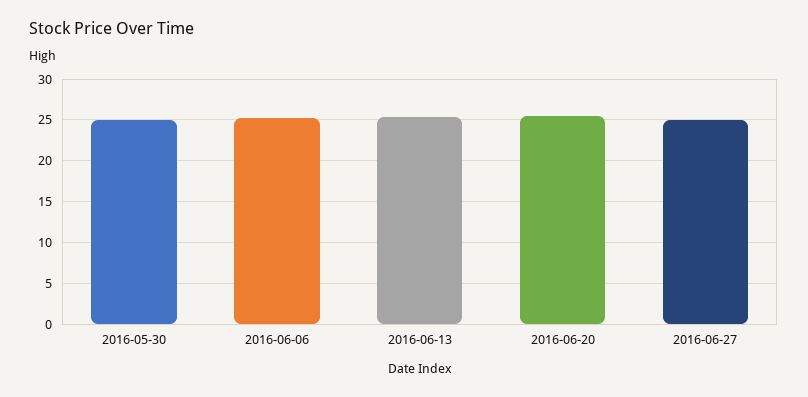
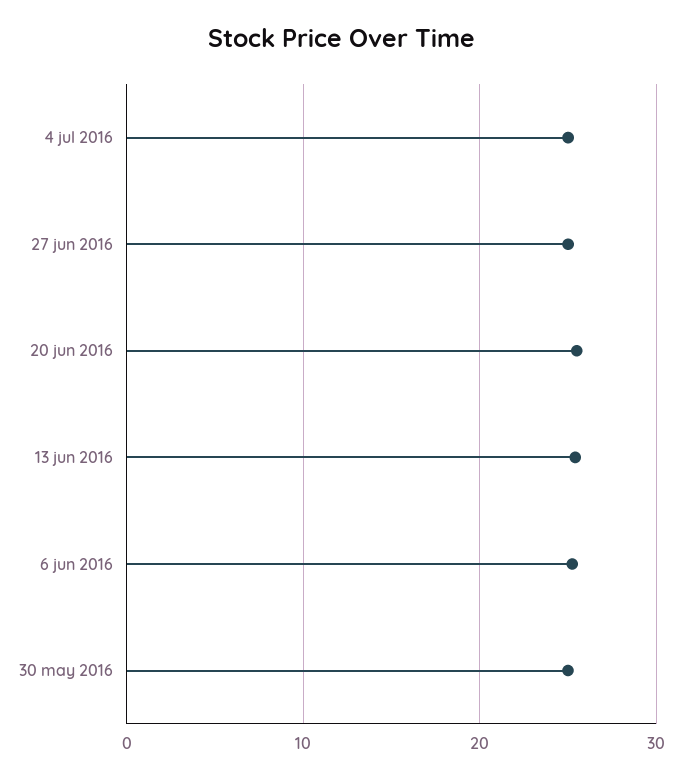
4 jul 2016: none -> 25

